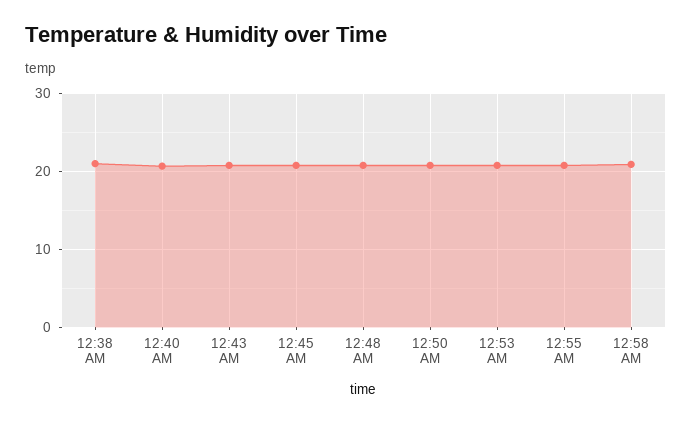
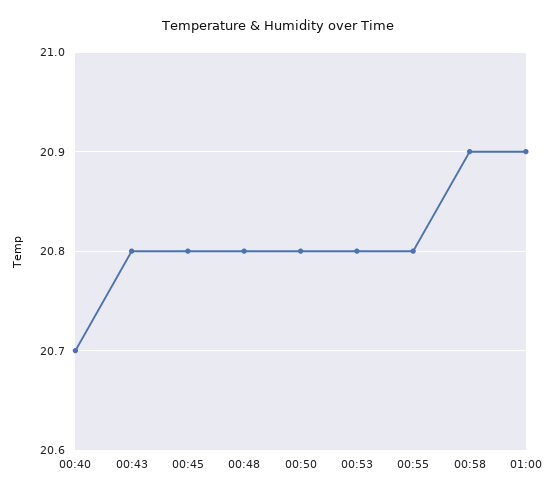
12:38 AM: 21 -> none
01:00: none -> 20.9

